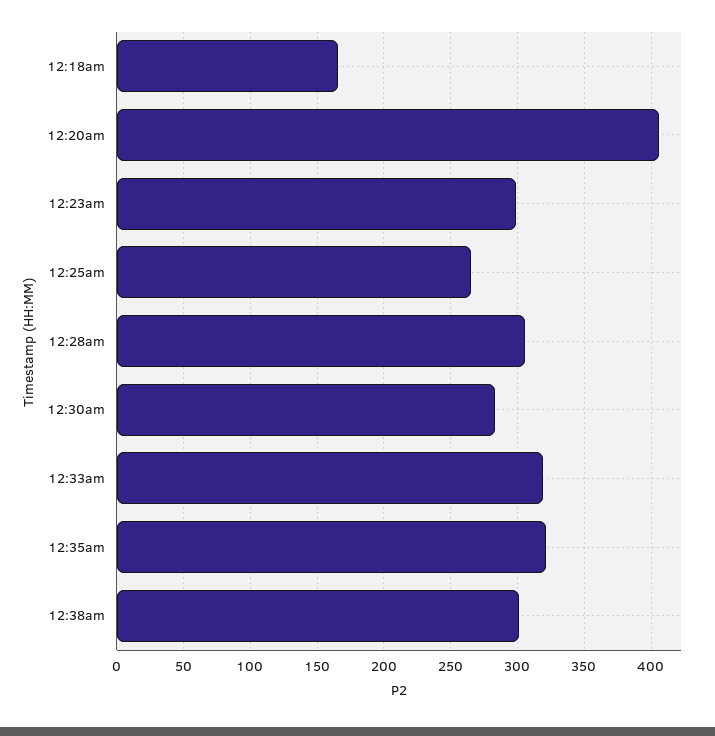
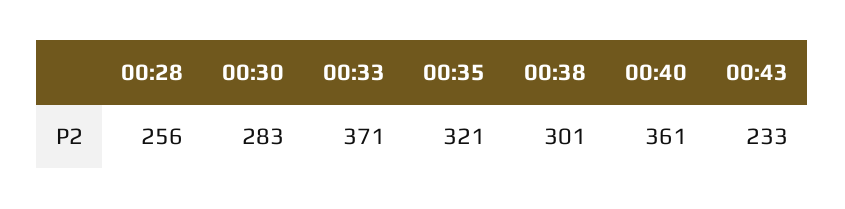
12:18am: 165 -> none
12:20am: 405 -> none
12:23am: 300 -> none
12:25am: 265 -> none
12:28am: 305 -> 256
12:33am: 320 -> 371
00:40: none -> 361
00:43: none -> 233

